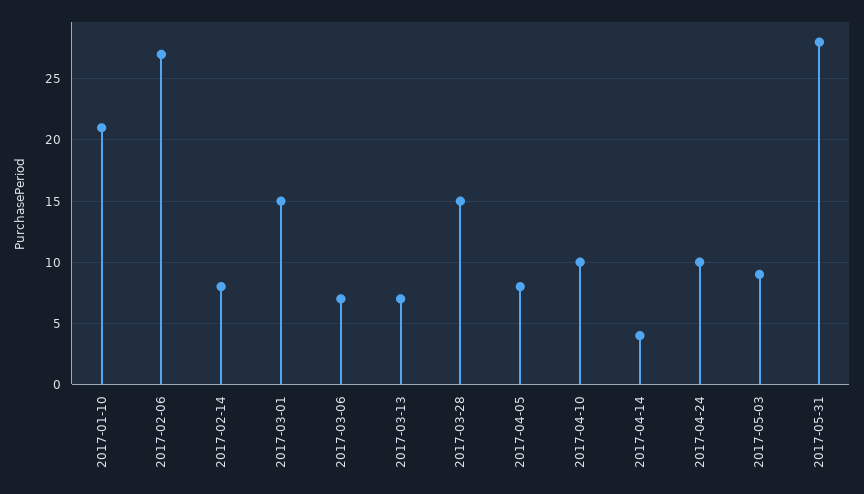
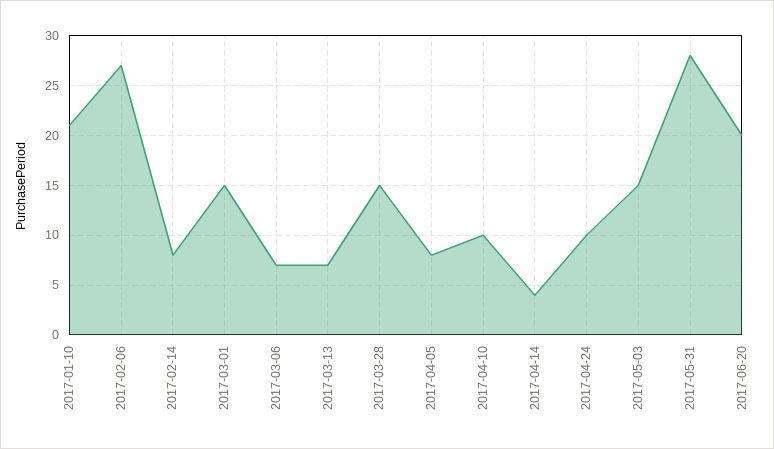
2017-05-03: 9 -> 15
2017-06-20: none -> 20

